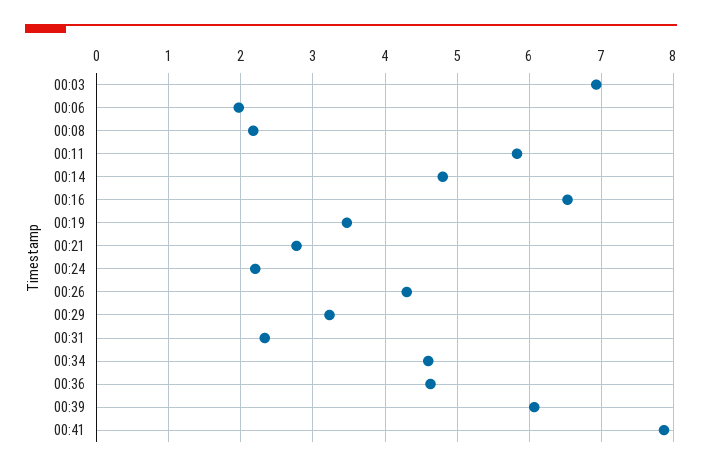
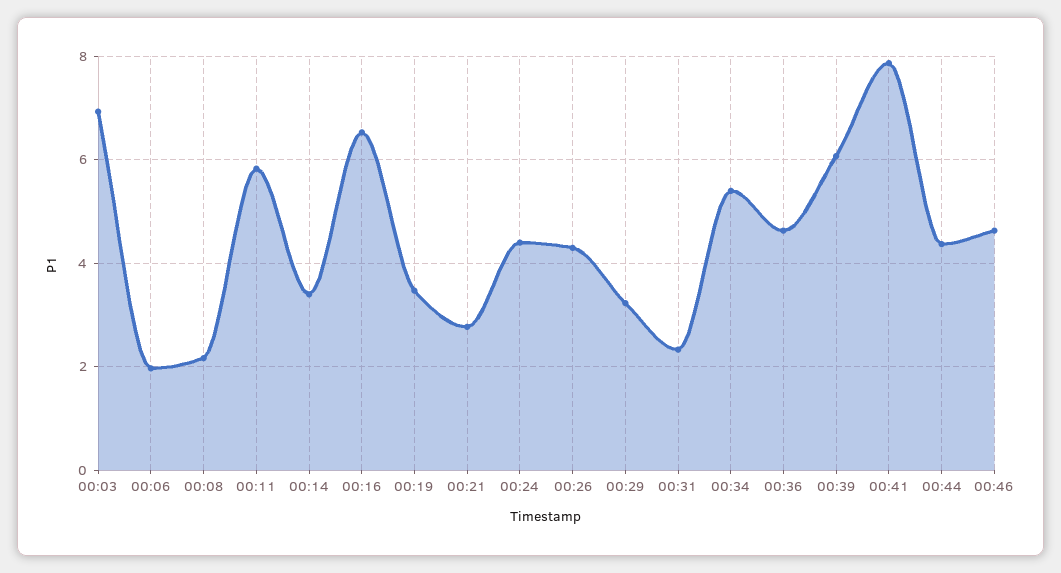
00:14: 4.8 -> 3.4
00:24: 2.2 -> 4.4
00:34: 4.6 -> 5.4
00:44: none -> 4.4
00:46: none -> 4.6

